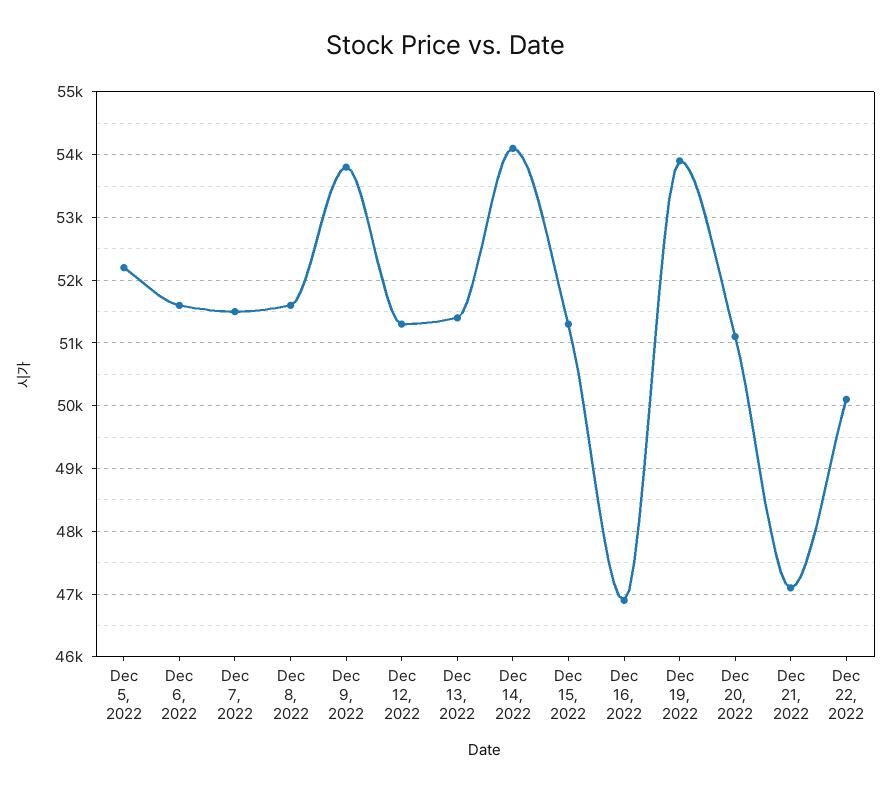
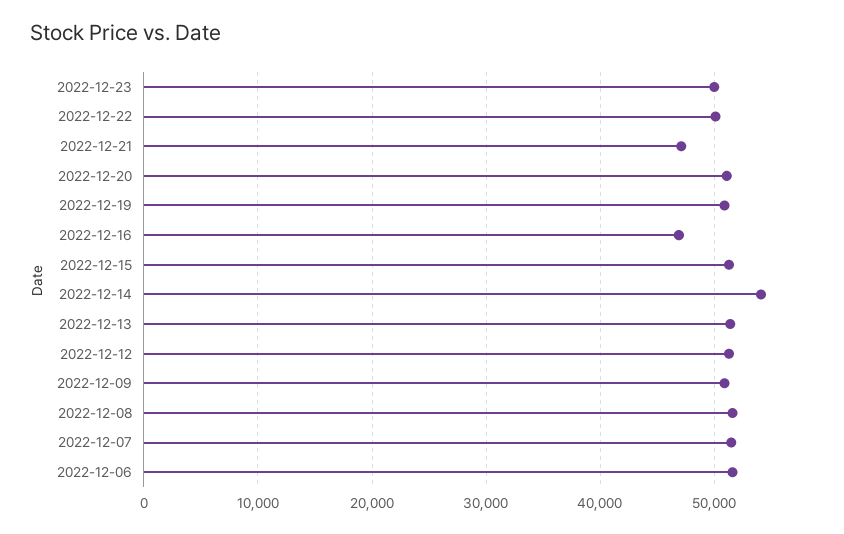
Dec 5, 2022: 52200 -> none
Dec 9, 2022: 53800 -> 51000
Dec 19, 2022: 53900 -> 51000
2022-12-23: none -> 50000

